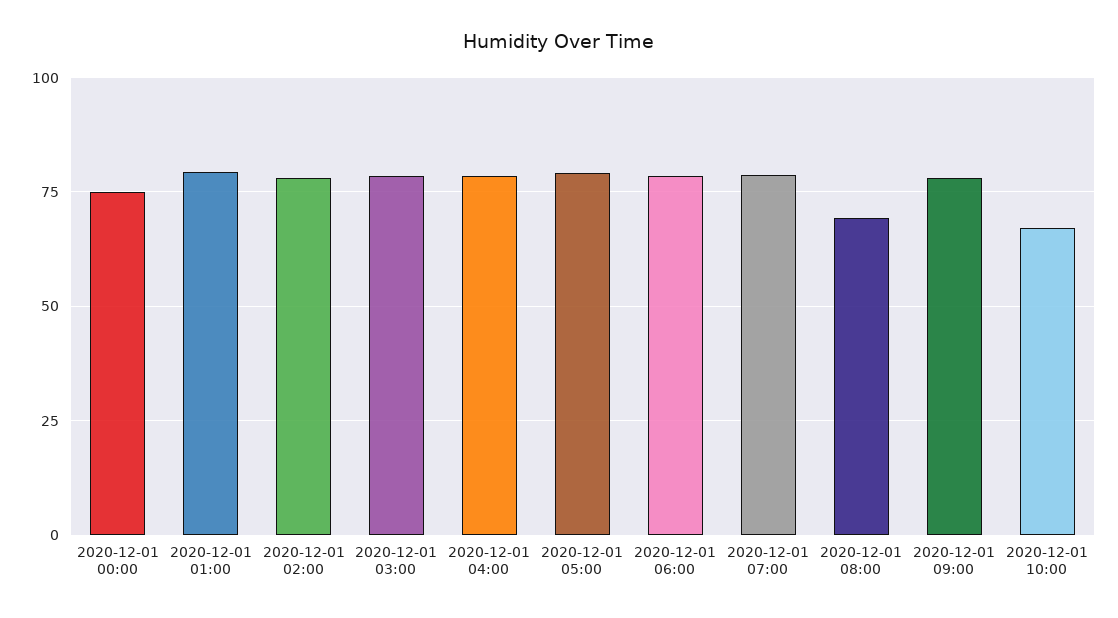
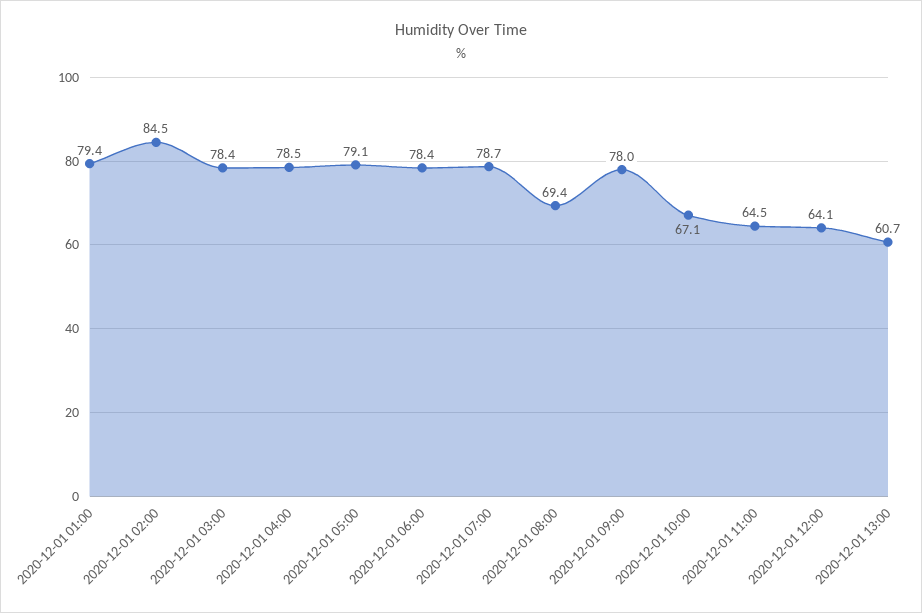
2020-12-01 00:00: 75 -> none
2020-12-01 02:00: 77.5 -> 84.5
2020-12-01 11:00: none -> 64.5
2020-12-01 12:00: none -> 64.1
2020-12-01 13:00: none -> 60.7

